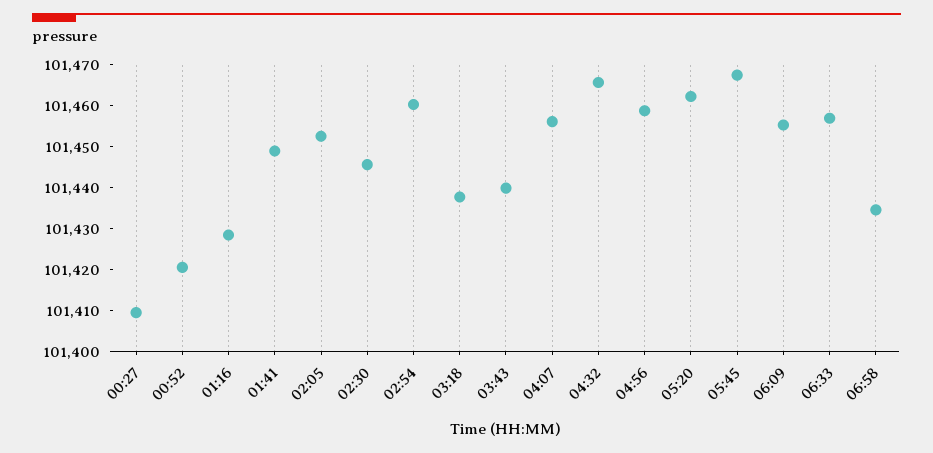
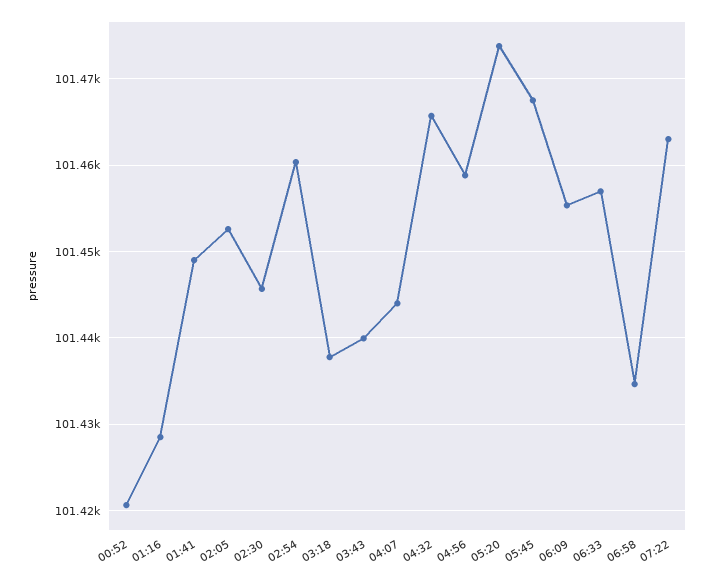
00:27: 101410 -> none
04:07: 101456 -> 101444
05:20: 101462 -> 101474
07:22: none -> 101463

